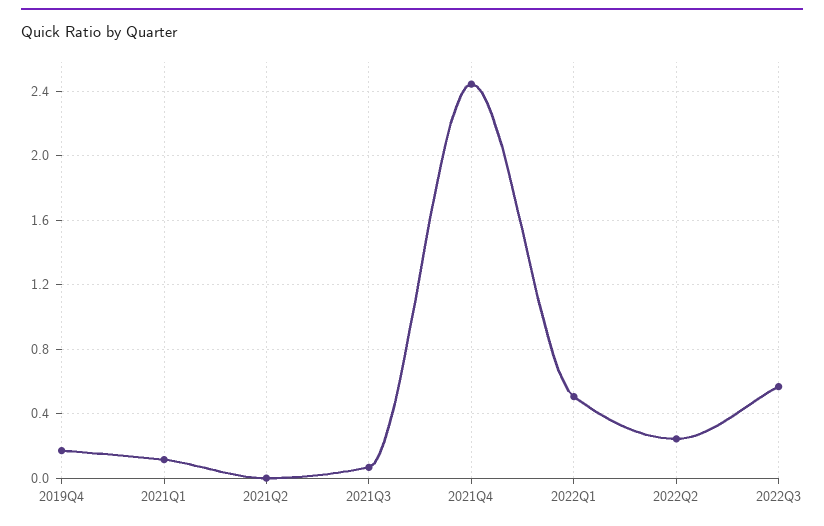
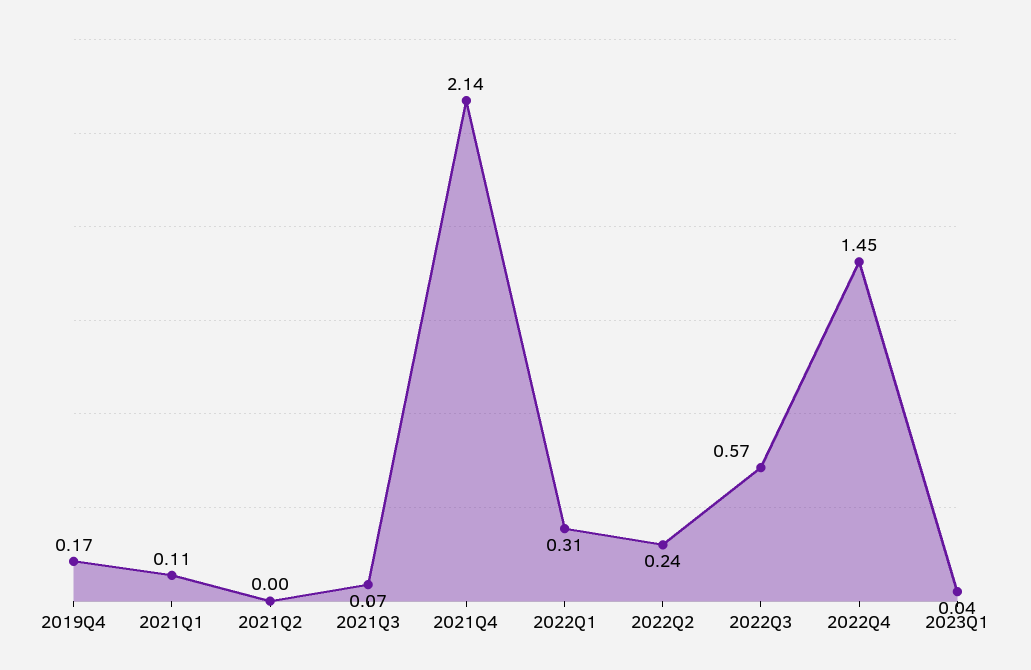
2021Q4: 2.45 -> 2.14
2022Q1: 0.5 -> 0.31
2022Q4: none -> 1.45
2023Q1: none -> 0.04

